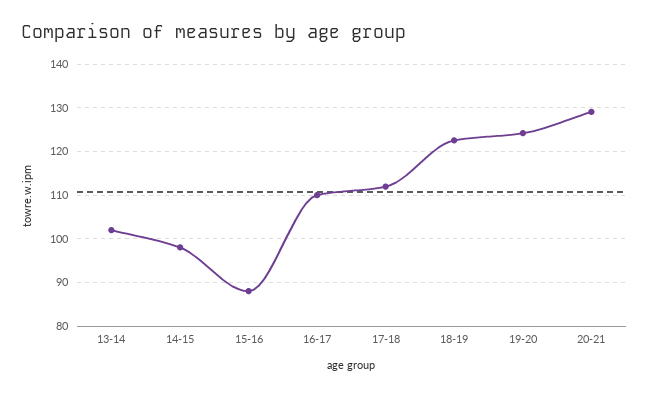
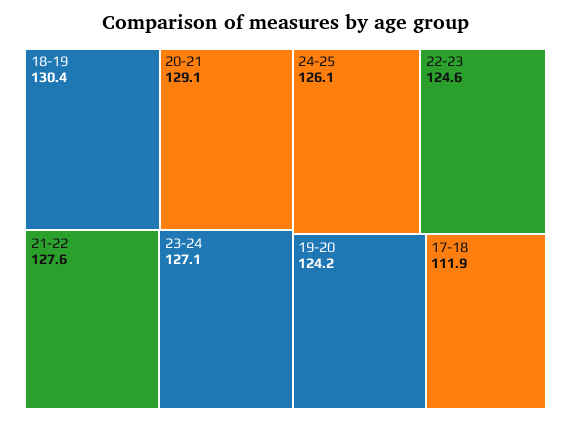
13-14: 102 -> none
14-15: 98 -> none
15-16: 88 -> none
16-17: 110 -> none
18-19: 122 -> 130.4
21-22: none -> 127.6
23-24: none -> 127.1
24-25: none -> 126.1
22-23: none -> 124.6

